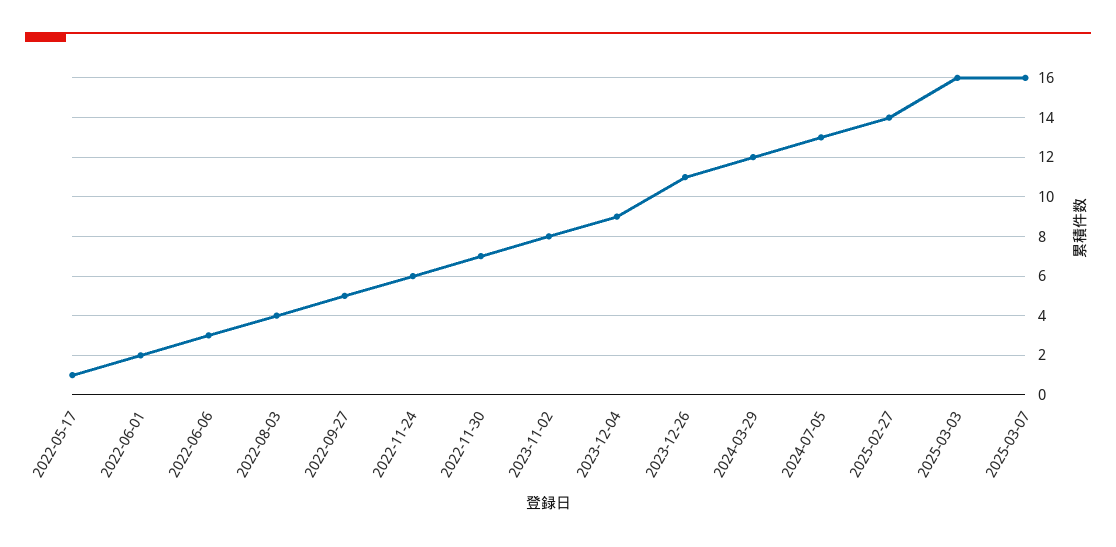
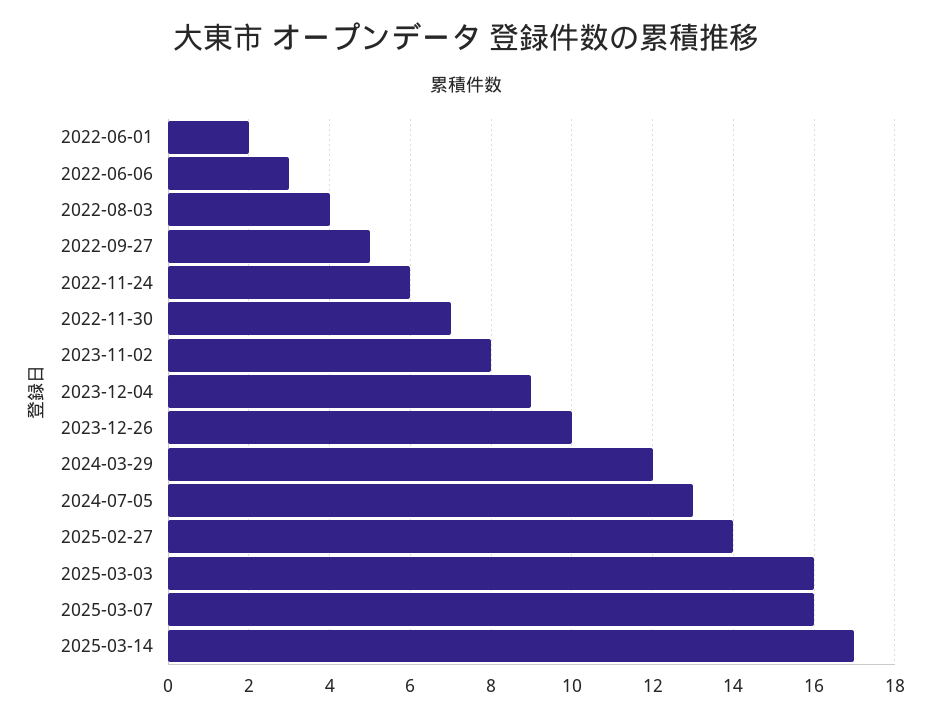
2022-05-17: 1 -> none
2023-12-26: 11 -> 10
2025-03-14: none -> 17

